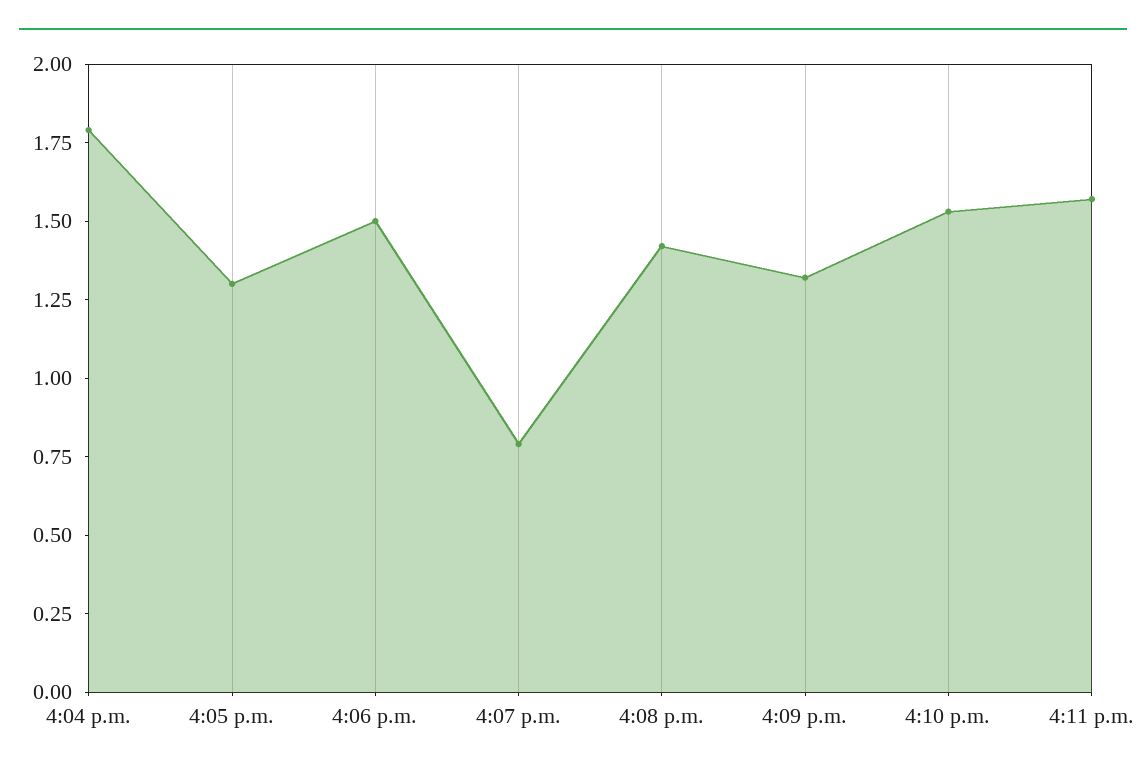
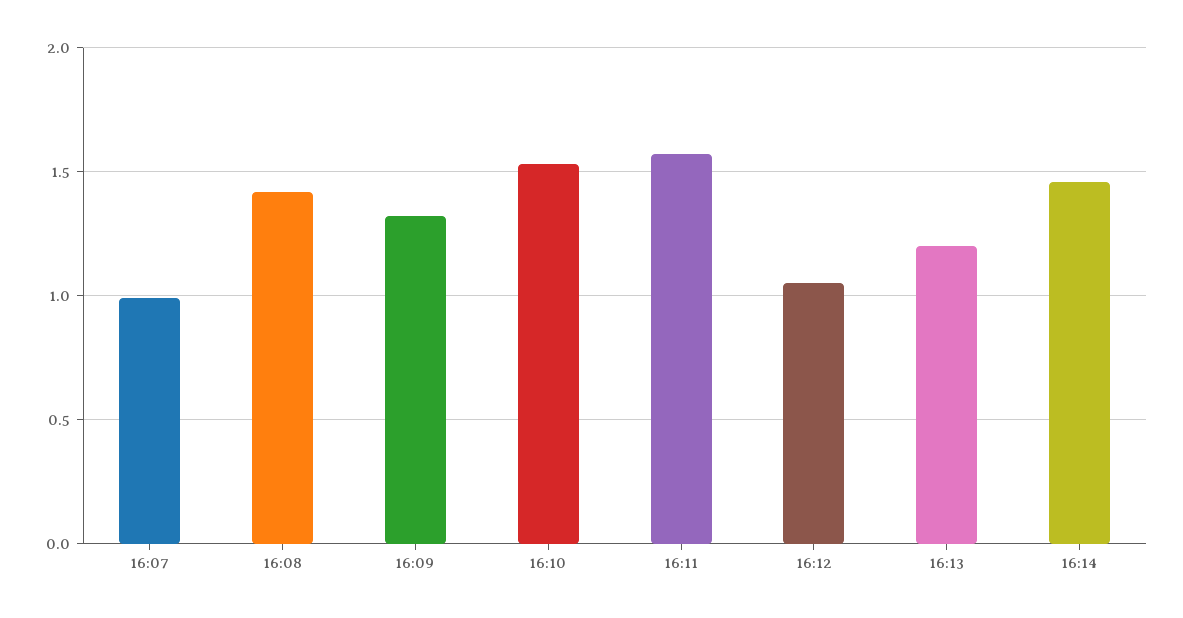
4:04 p.m.: 1.8 -> none
4:05 p.m.: 1.3 -> none
4:06 p.m.: 1.5 -> none
4:07 p.m.: 0.8 -> 1
16:12: none -> 1.05
16:13: none -> 1.2
16:14: none -> 1.45

